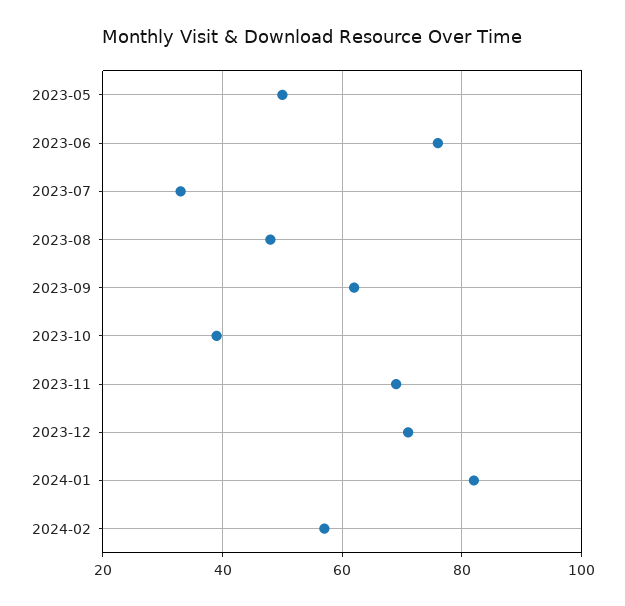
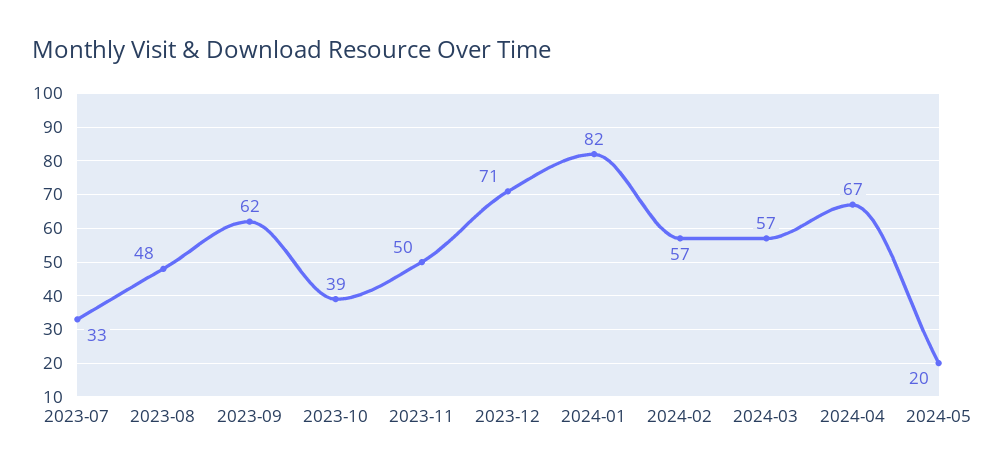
2023-05: 50 -> none
2023-06: 75 -> none
2023-11: 70 -> 50
2024-03: none -> 57
2024-04: none -> 67
2024-05: none -> 20

